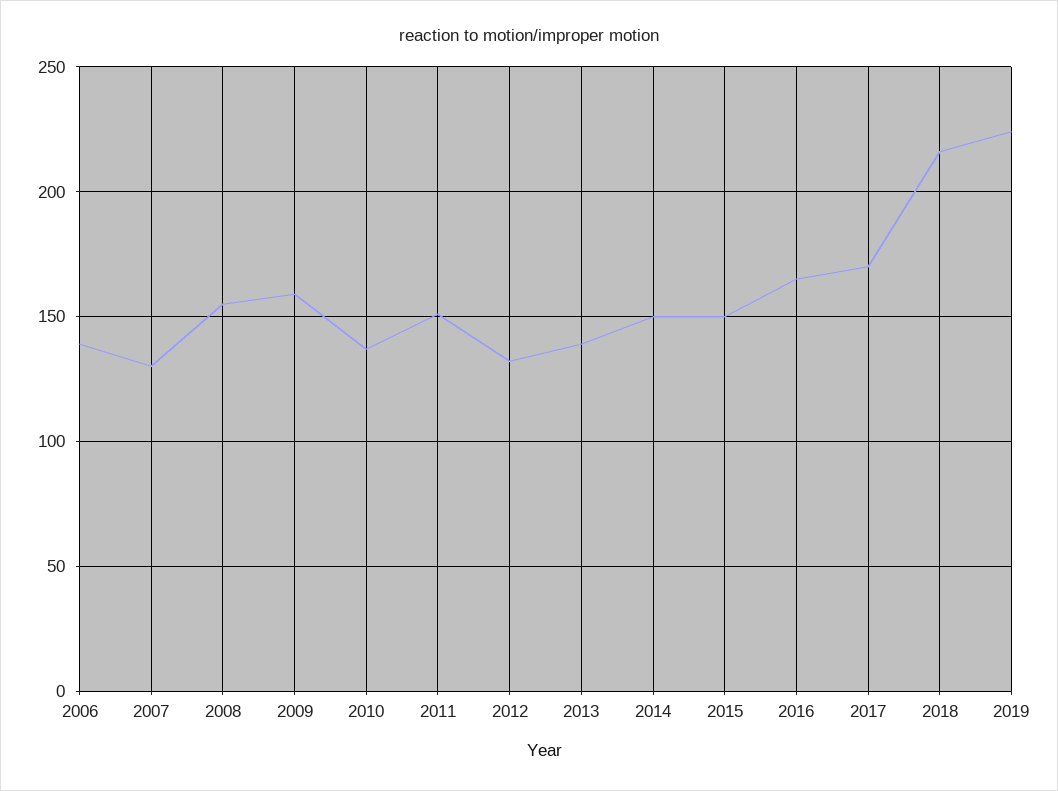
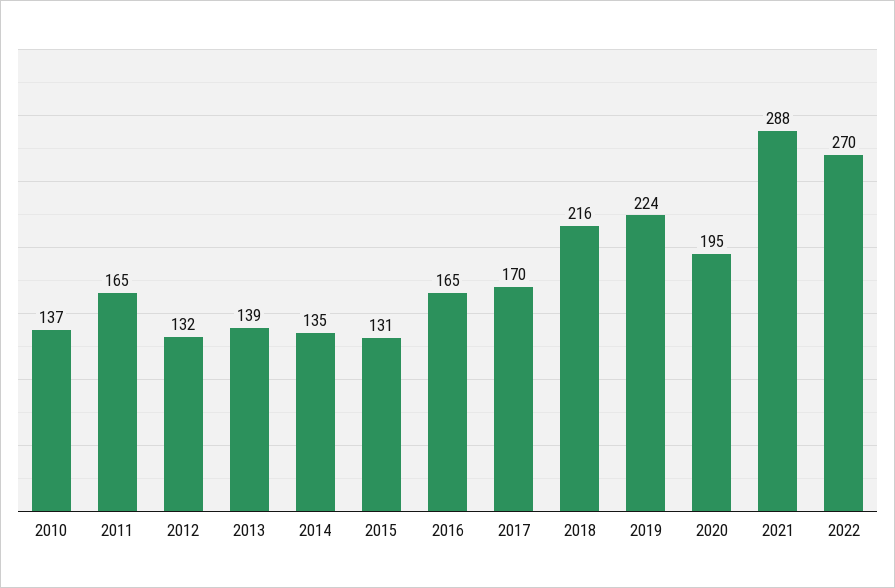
2006: 140 -> none
2007: 130 -> none
2008: 155 -> none
2009: 160 -> none
2011: 150 -> 165
2014: 150 -> 135
2015: 150 -> 131
2020: none -> 195
2021: none -> 288
2022: none -> 270

